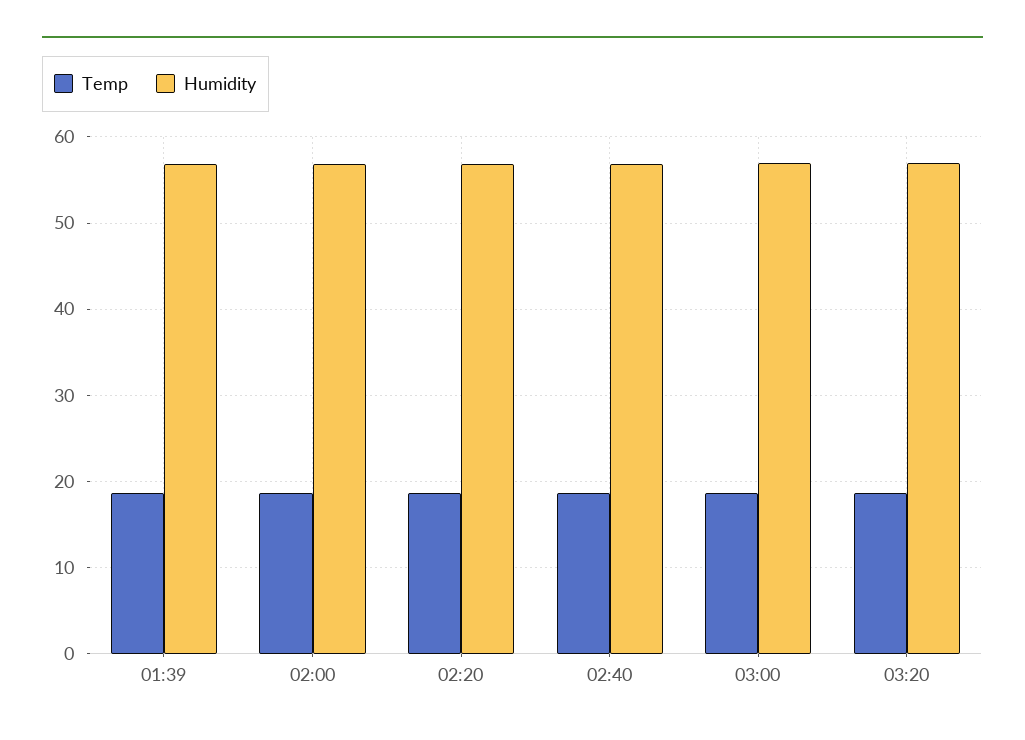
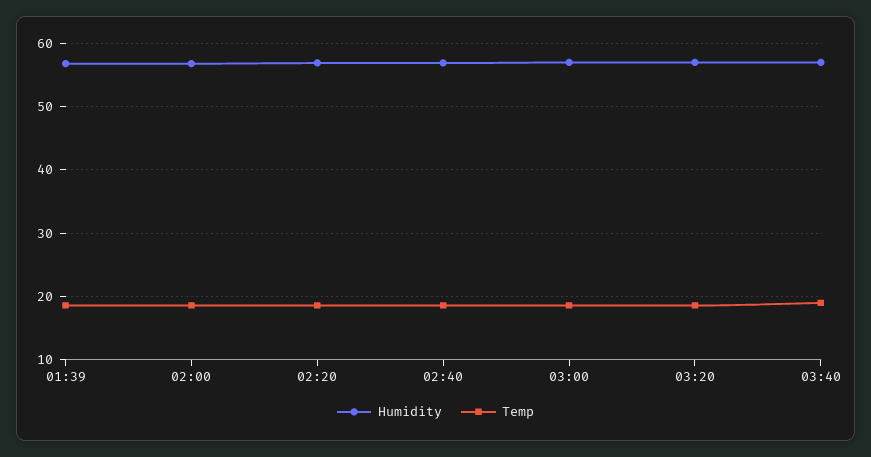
Humidity, 03:40: none -> 57
Temp, 03:40: none -> 19

